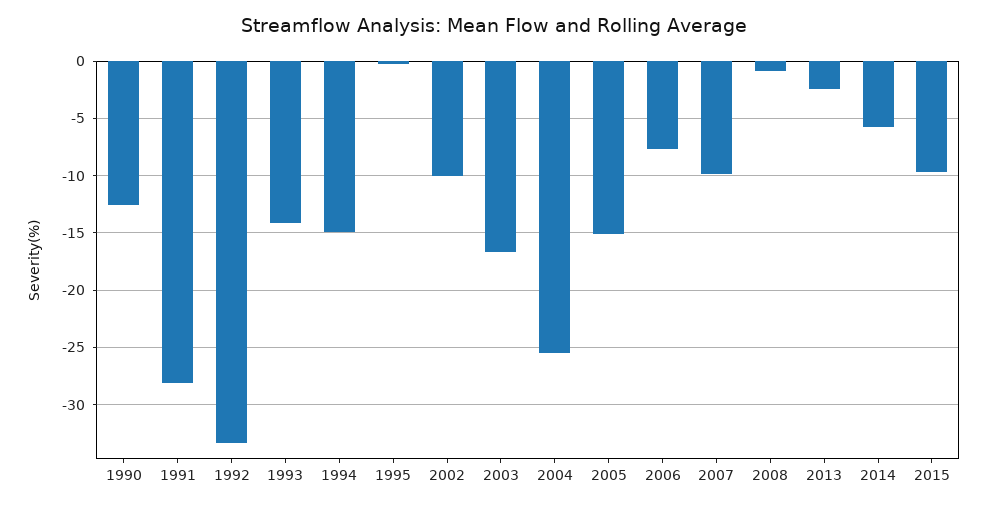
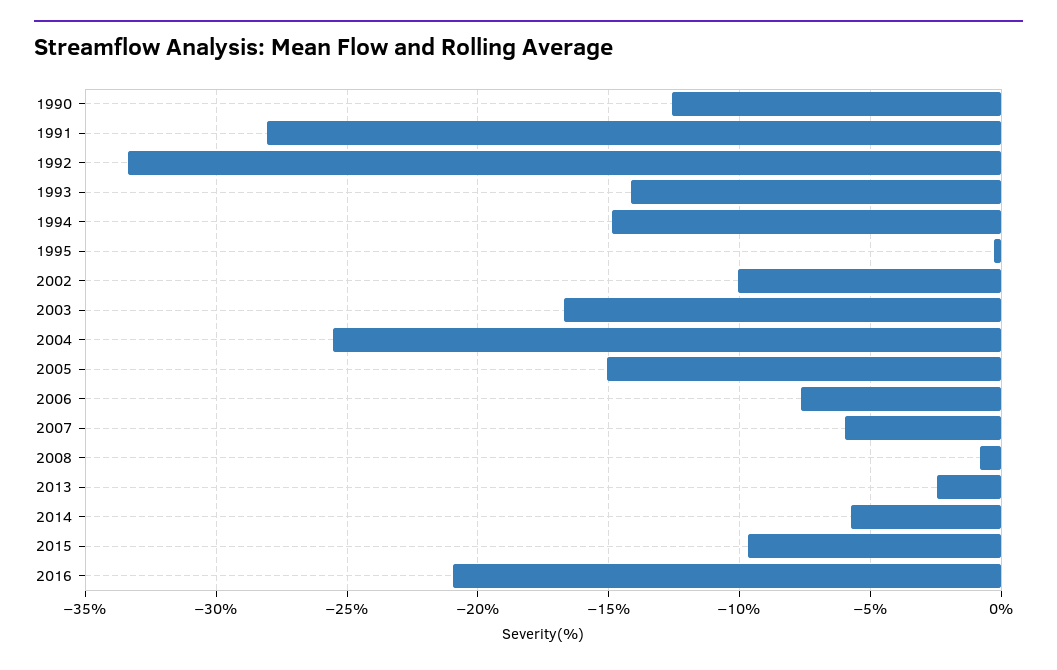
2007: -10 -> -6
2016: none -> -21

